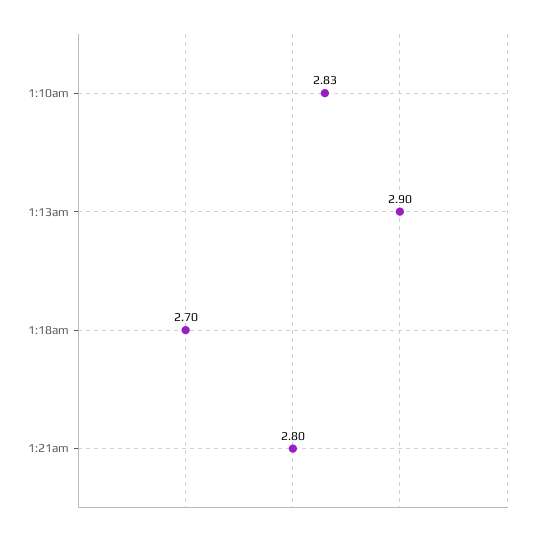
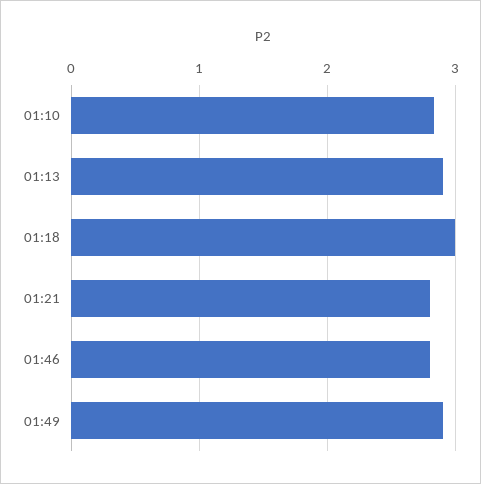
1:18am: 2.7 -> 3
01:46: none -> 2.8
01:49: none -> 2.9

